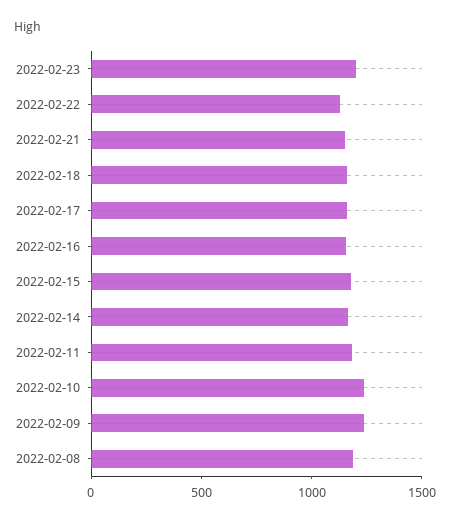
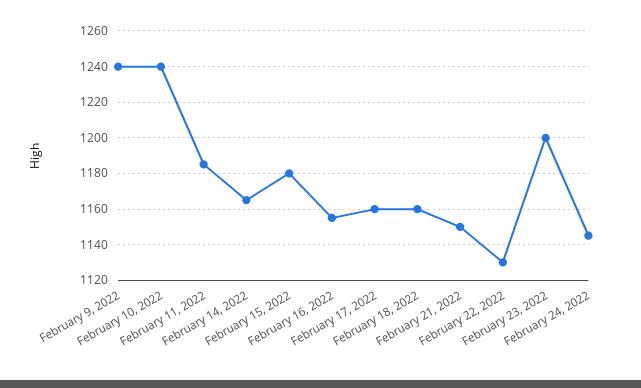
2022-02-08: 1200 -> none
February 24, 2022: none -> 1145

